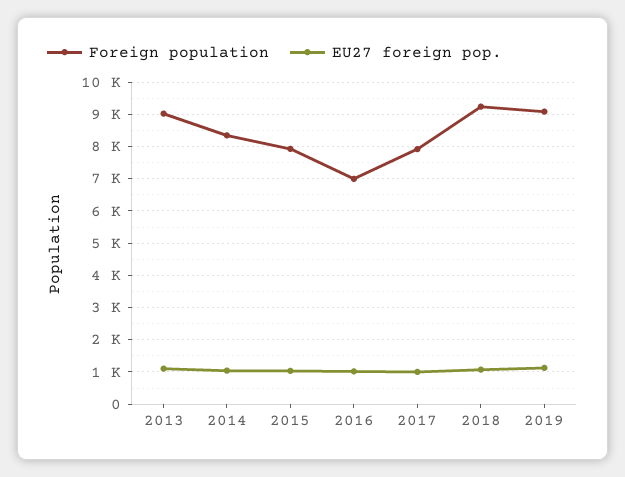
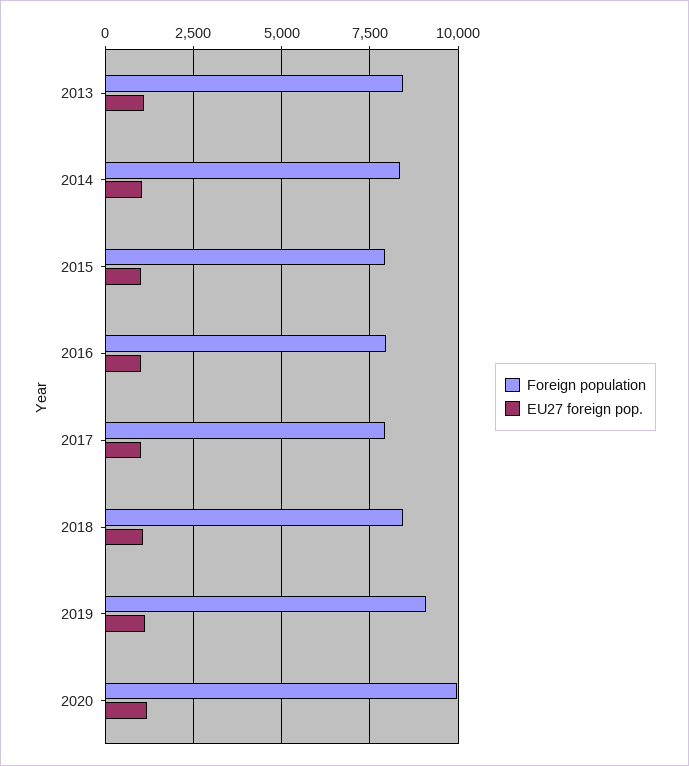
Foreign population, 2013: 9000 -> 8500
Foreign population, 2016: 7000 -> 8000
Foreign population, 2018: 9200 -> 8500
Foreign population, 2020: none -> 10000
EU27 foreign pop., 2020: none -> 1250

